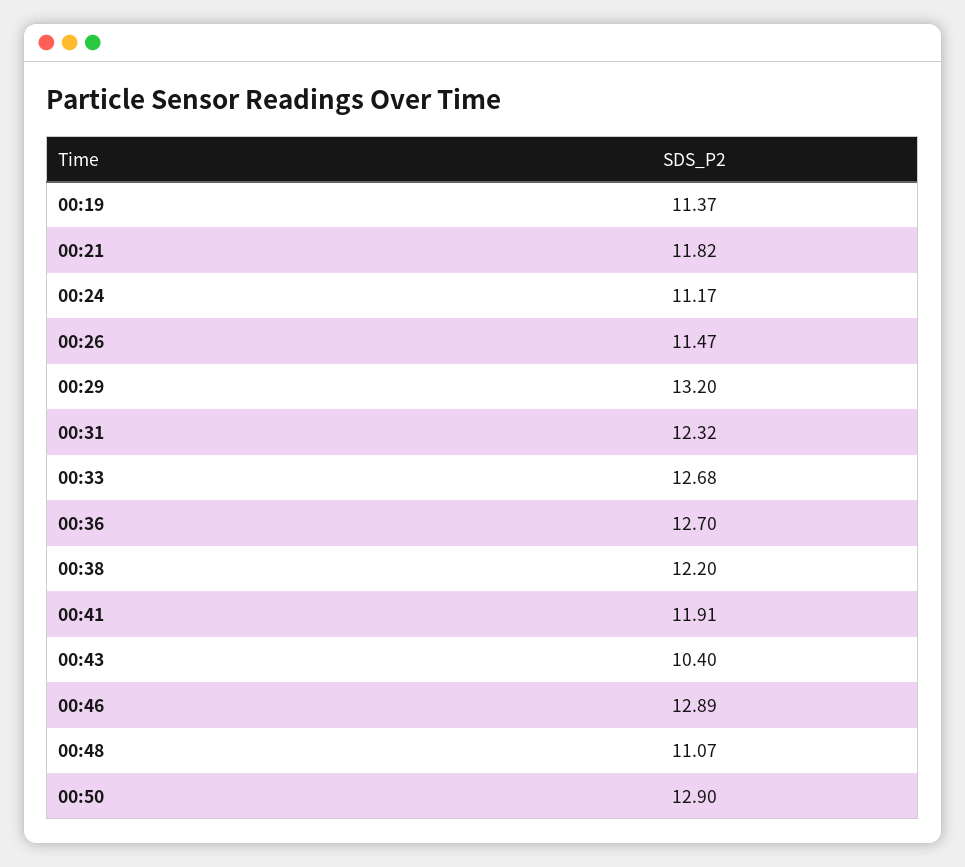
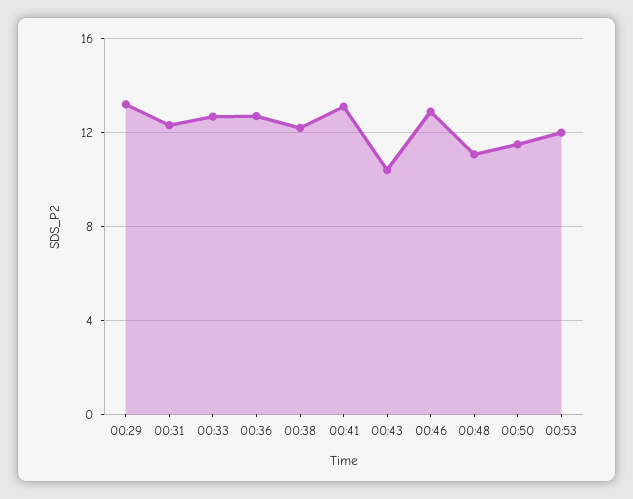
00:19: 11.37 -> none
00:21: 11.82 -> none
00:24: 11.17 -> none
00:26: 11.47 -> none
00:41: 11.91 -> 13
00:50: 12.9 -> 11.5
00:53: none -> 12

